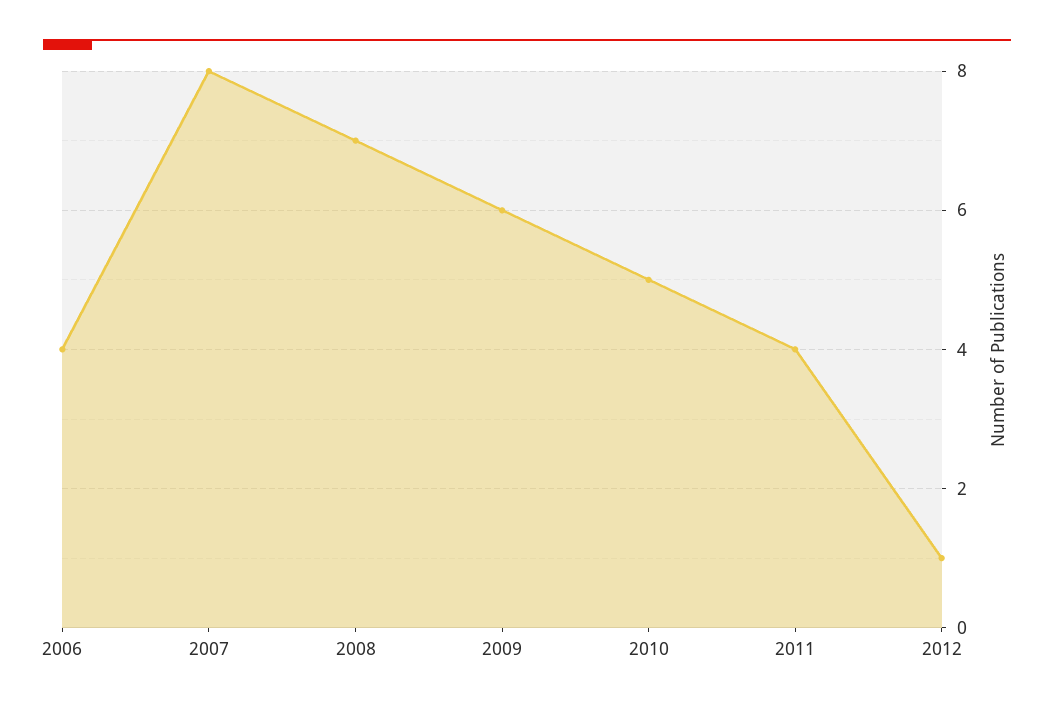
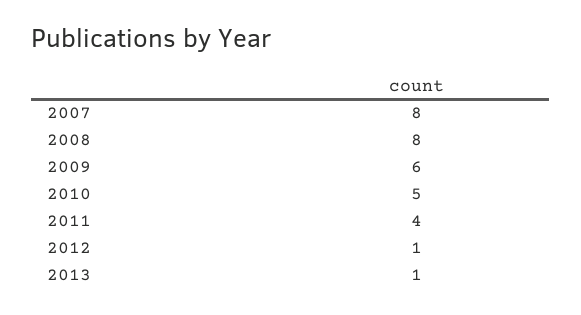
2006: 4 -> none
2008: 7 -> 8
2013: none -> 1

